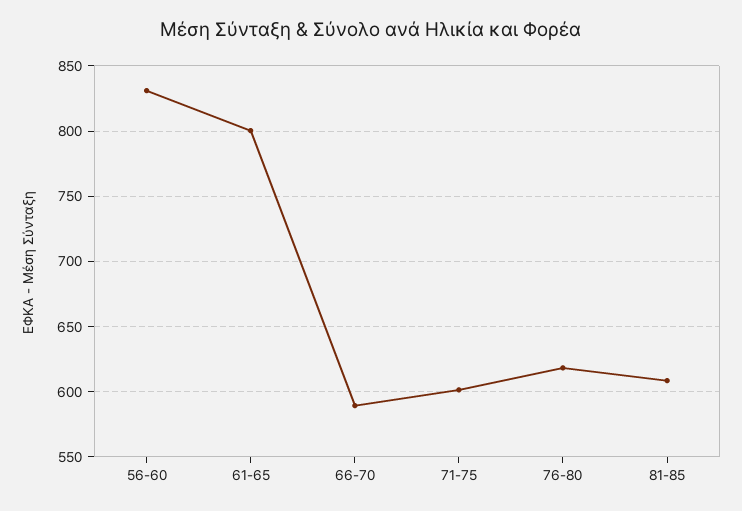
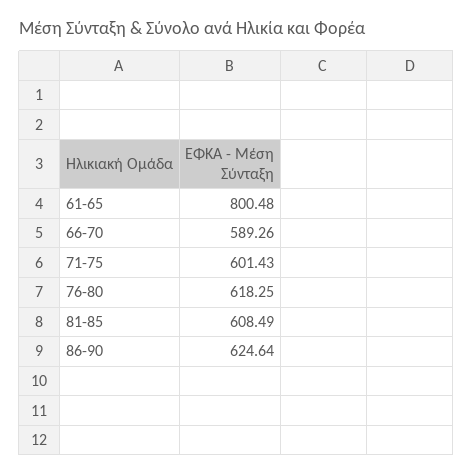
56-60: 830 -> none
86-90: none -> 624.64

